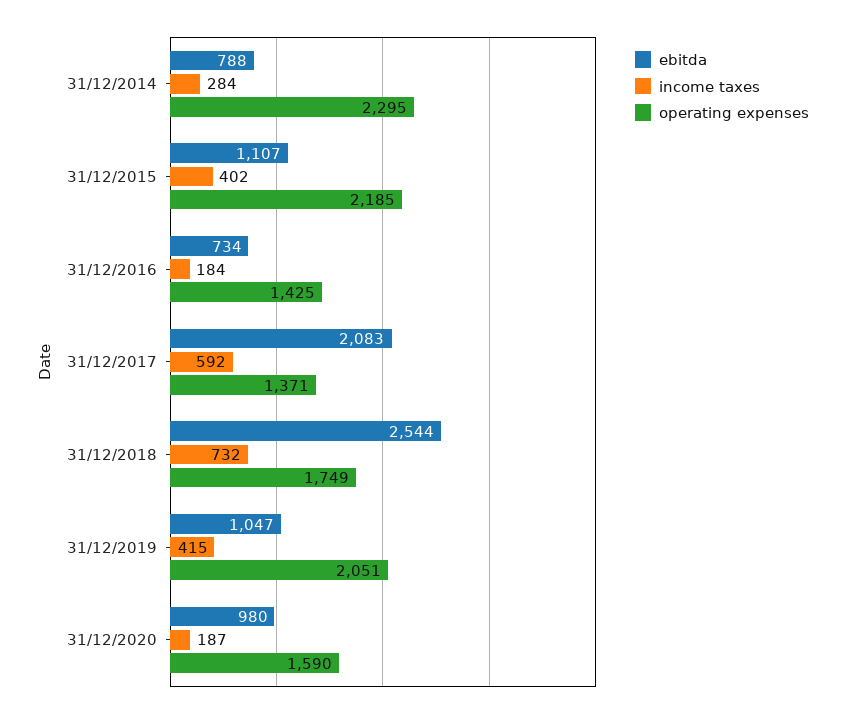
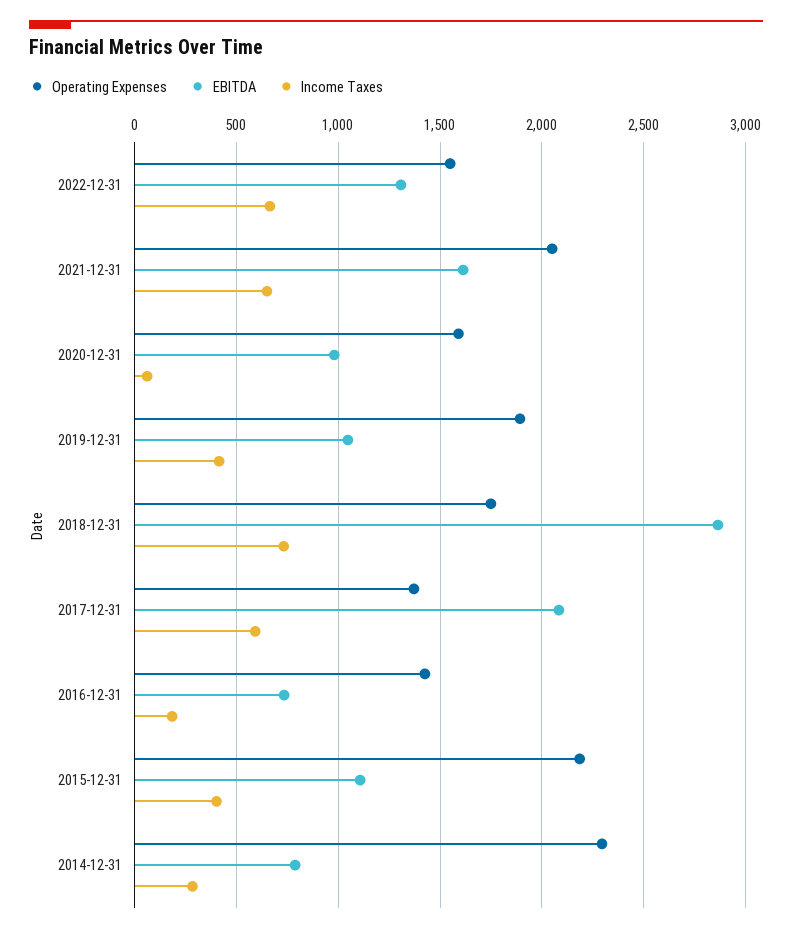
ebitda, 31/12/2018: 2544 -> 2850
operating expenses, 31/12/2019: 2051 -> 1900
income taxes, 31/12/2020: 187 -> 50
operating expenses, 2022-12-31: none -> 1550
ebitda, 2022-12-31: none -> 1300
income taxes, 2022-12-31: none -> 650
operating expenses, 2021-12-31: none -> 2050
ebitda, 2021-12-31: none -> 1600
income taxes, 2021-12-31: none -> 650

